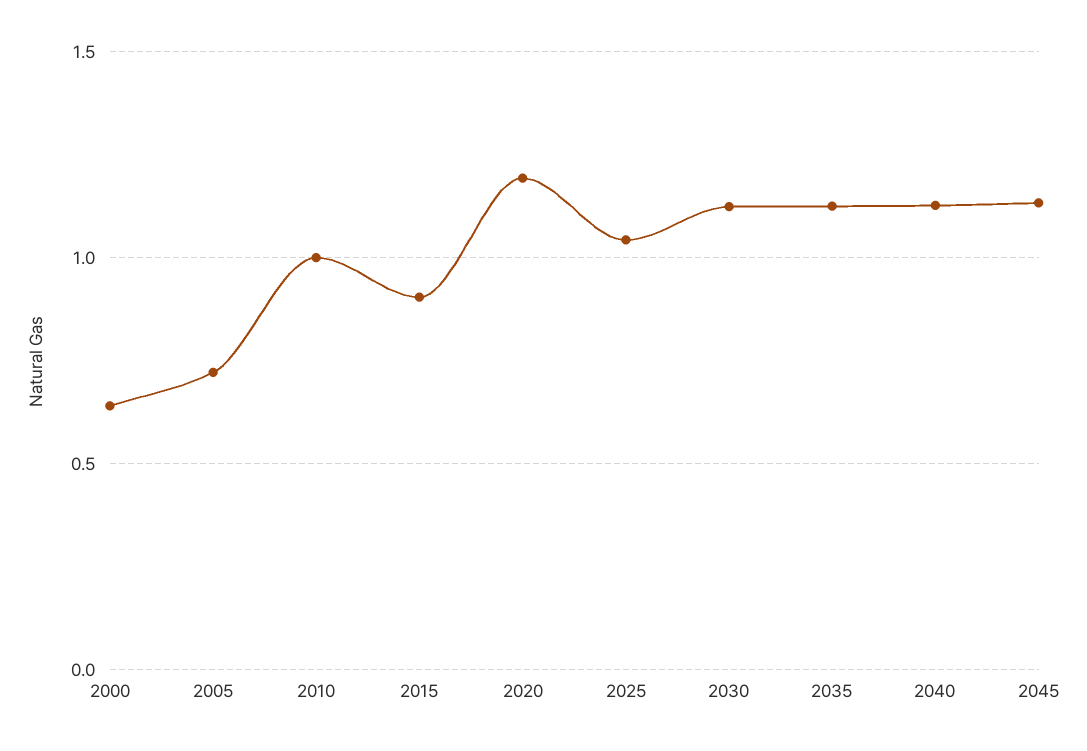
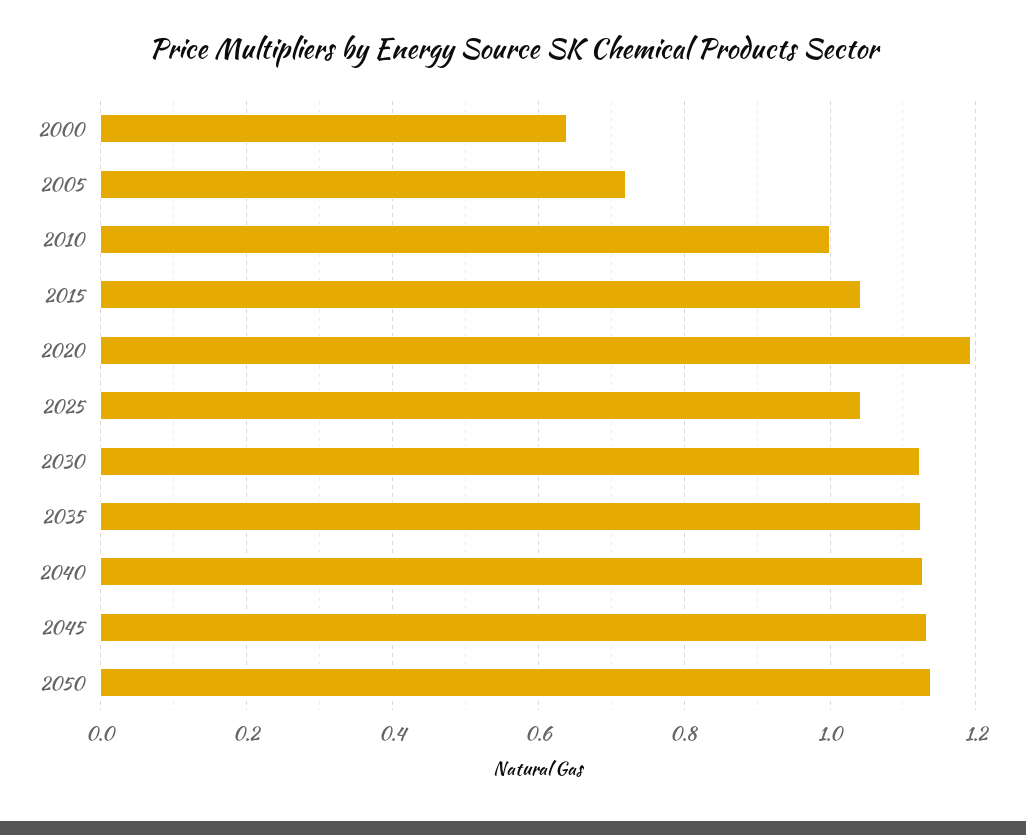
2015: 0.9 -> 1.04
2050: none -> 1.14

